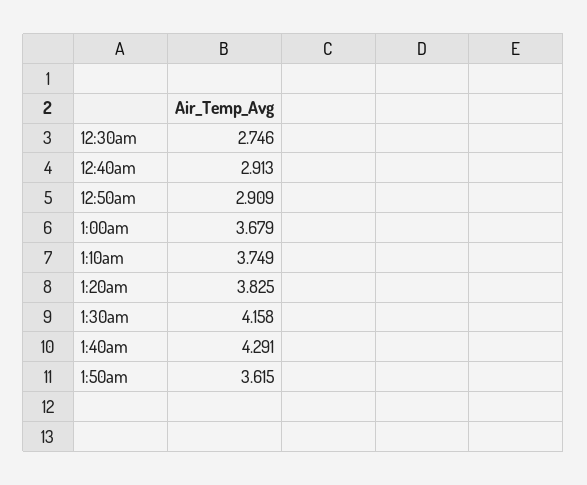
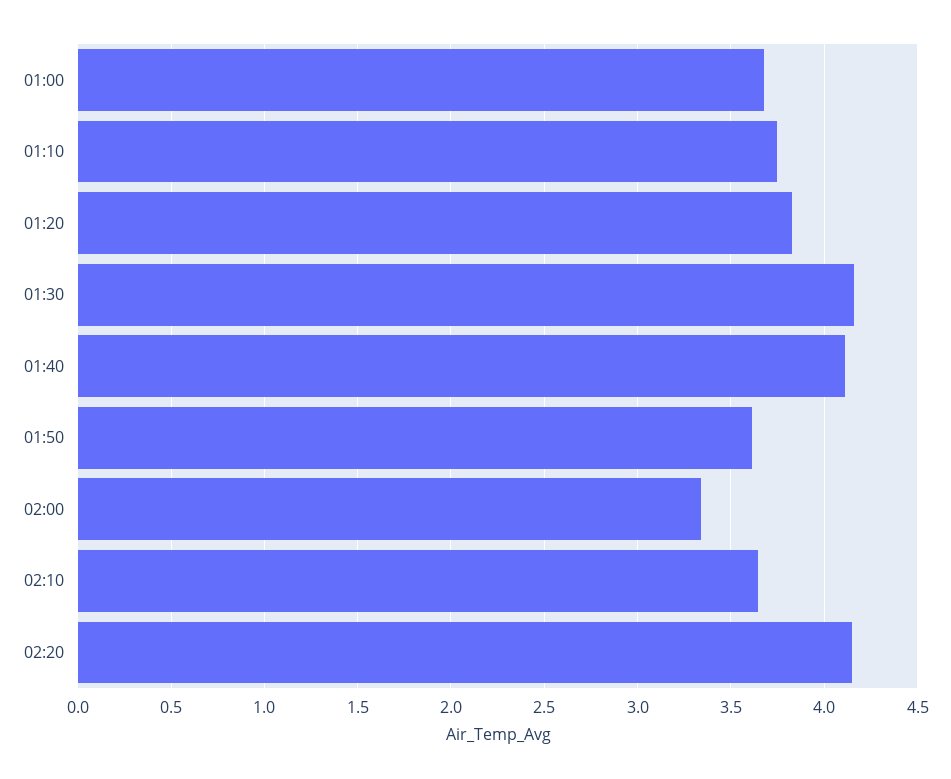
12:30am: 2.746 -> none
12:40am: 2.913 -> none
12:50am: 2.909 -> none
1:40am: 4.291 -> 4.1
02:00: none -> 3.35
02:10: none -> 3.65
02:20: none -> 4.15

